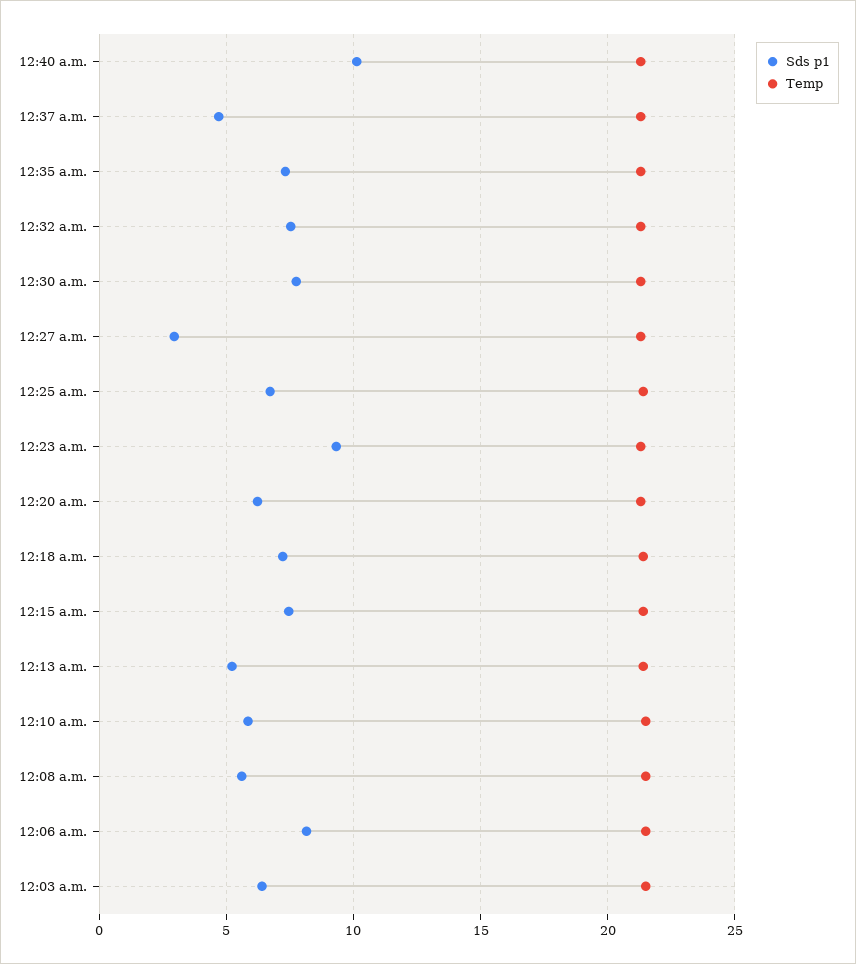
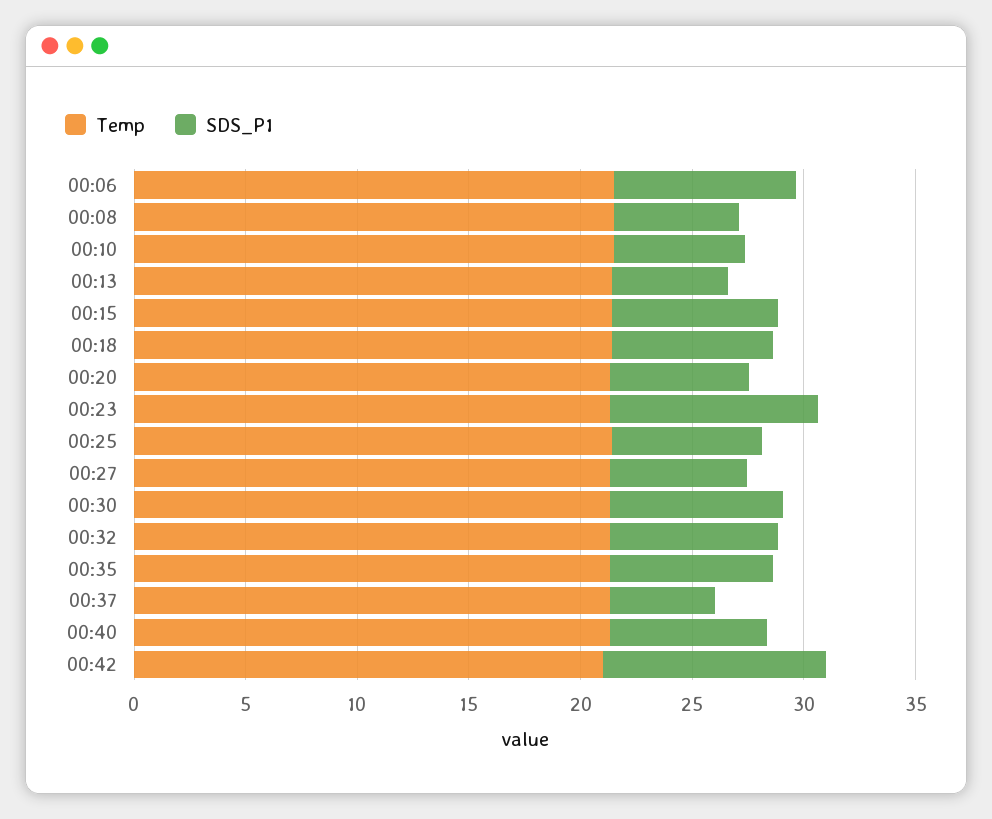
Sds p1, 12:40 a.m.: 10 -> 7
Sds p1, 12:27 a.m.: 3 -> 6
Sds p1, 12:03 a.m.: 6.5 -> none
Temp, 12:03 a.m.: 21.5 -> none
Temp, 00:42: none -> 21
Sds p1, 00:42: none -> 10

